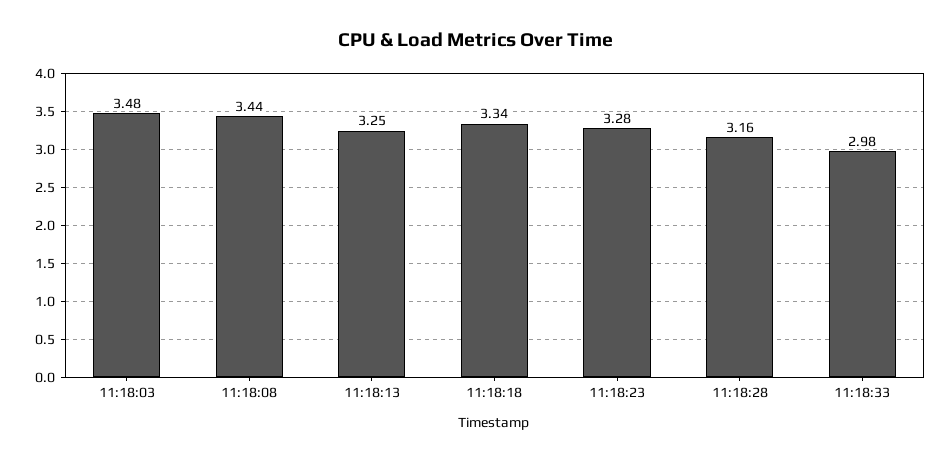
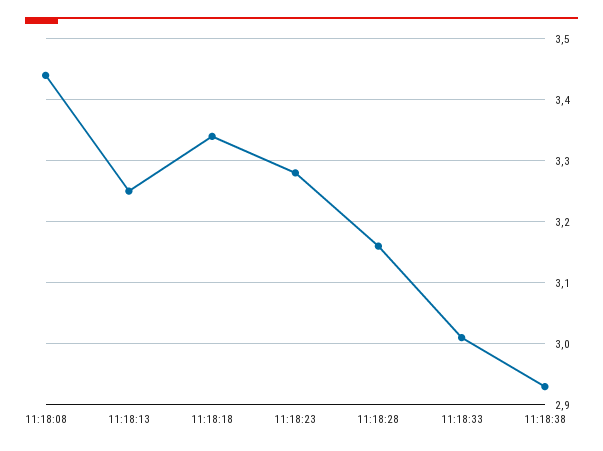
11:18:03: 3.48 -> none
11:18:33: 2.98 -> 3.01
11:18:38: none -> 2.93

